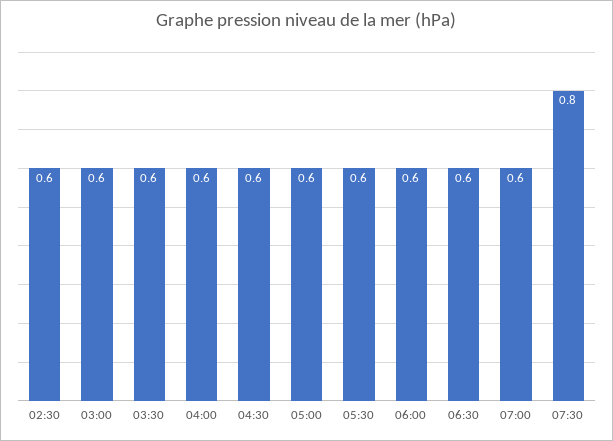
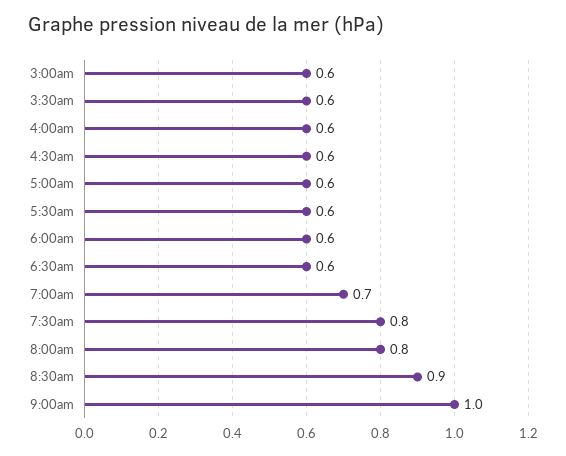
02:30: 0.6 -> none
07:00: 0.6 -> 0.7
8:00am: none -> 0.8
8:30am: none -> 0.9
9:00am: none -> 1

